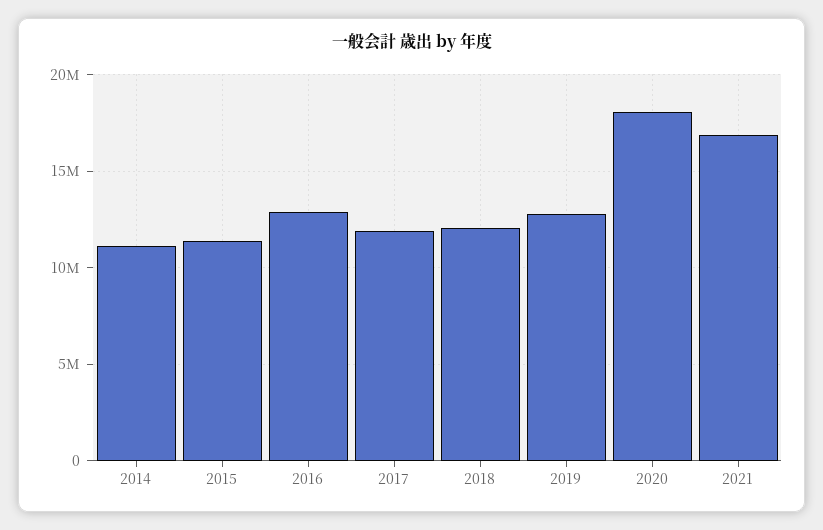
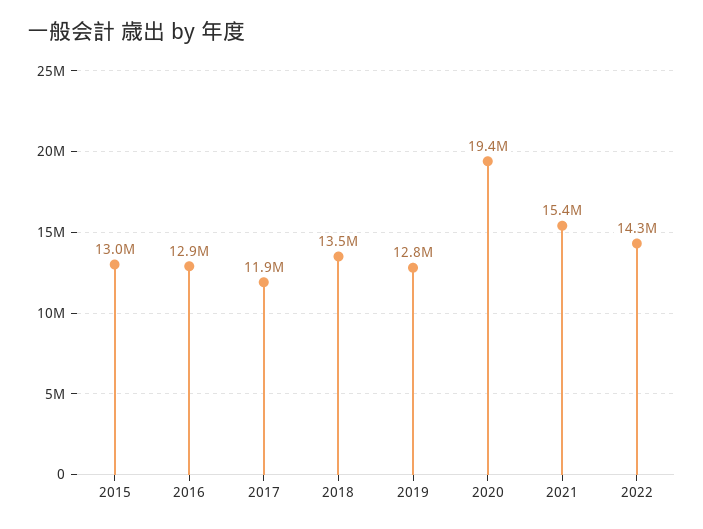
2014: 11000000 -> none
2015: 11500000 -> 13000000
2018: 12000000 -> 13500000
2020: 18000000 -> 19400000
2021: 17000000 -> 15400000
2022: none -> 14300000

